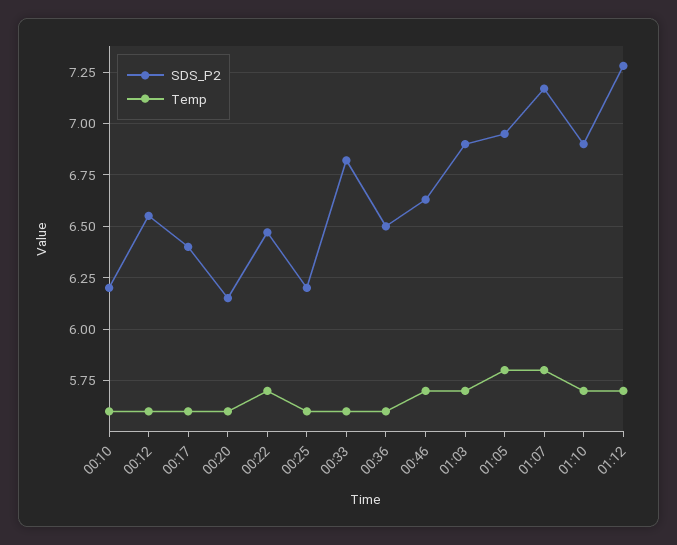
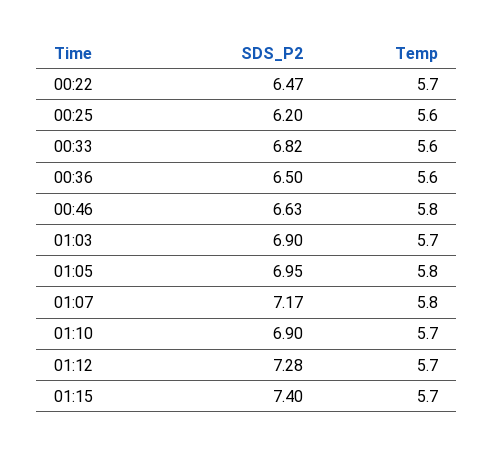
SDS_P2, 00:10: 6.2 -> none
Temp, 00:10: 5.6 -> none
SDS_P2, 00:12: 6.55 -> none
Temp, 00:12: 5.6 -> none
SDS_P2, 00:17: 6.4 -> none
Temp, 00:17: 5.6 -> none
SDS_P2, 00:20: 6.15 -> none
Temp, 00:20: 5.6 -> none
Temp, 00:46: 5.7 -> 5.8
SDS_P2, 01:15: none -> 7.4
Temp, 01:15: none -> 5.7

